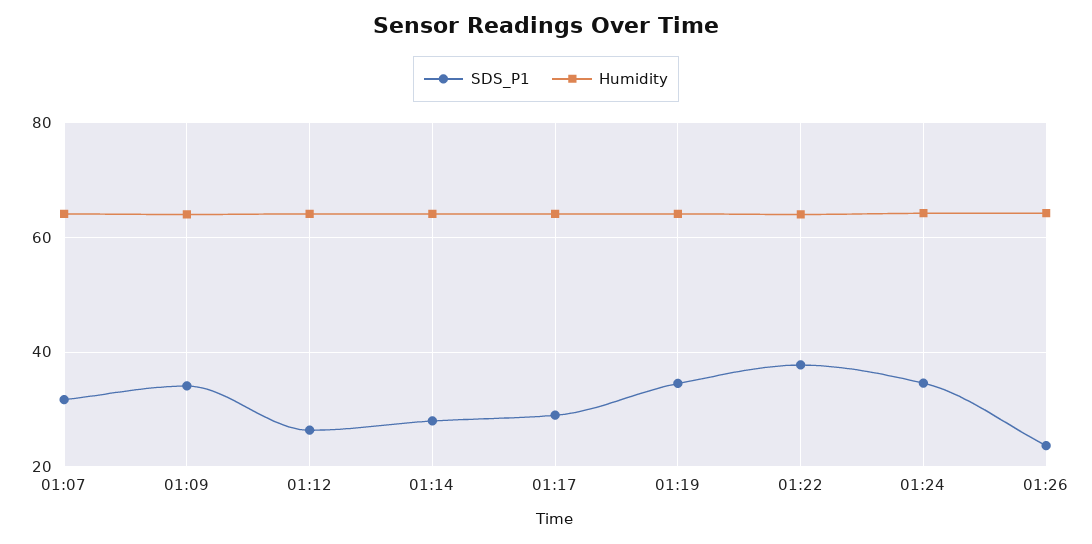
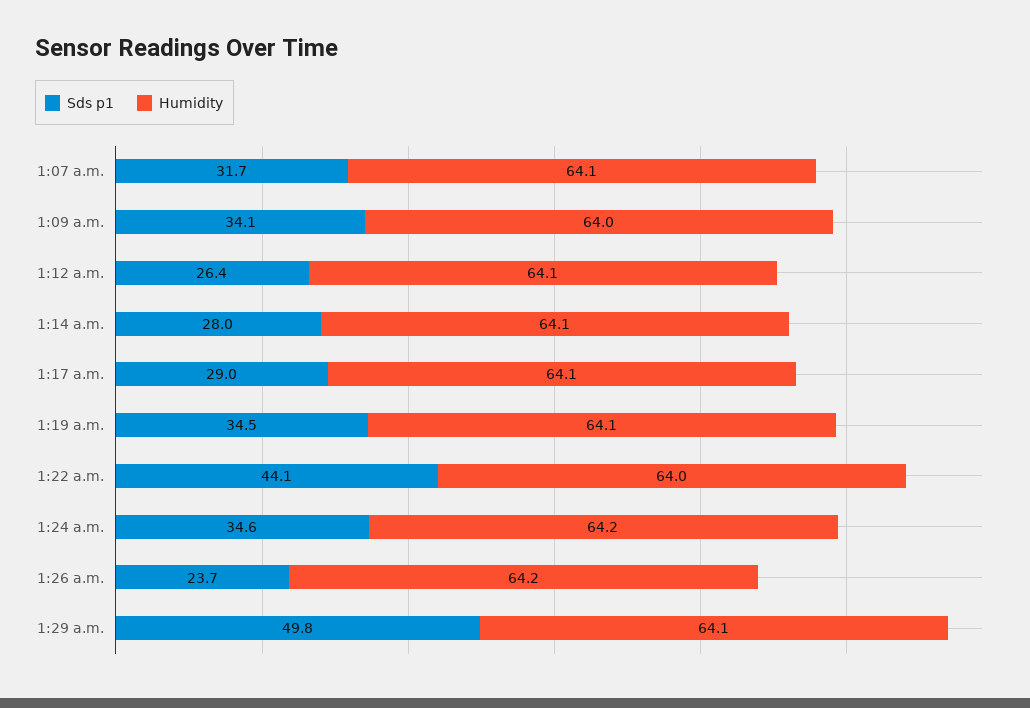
SDS_P1, 01:22: 38 -> 44.1
SDS_P1, 1:29 a.m.: none -> 49.8
Humidity, 1:29 a.m.: none -> 64.1

